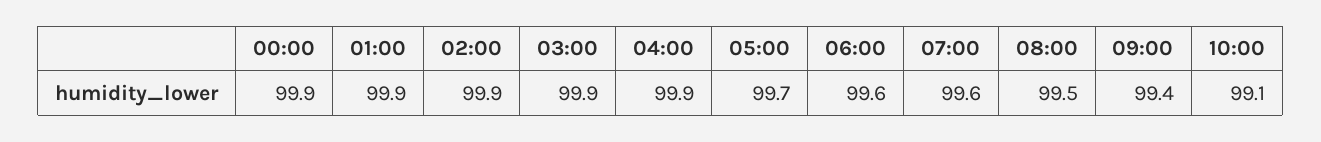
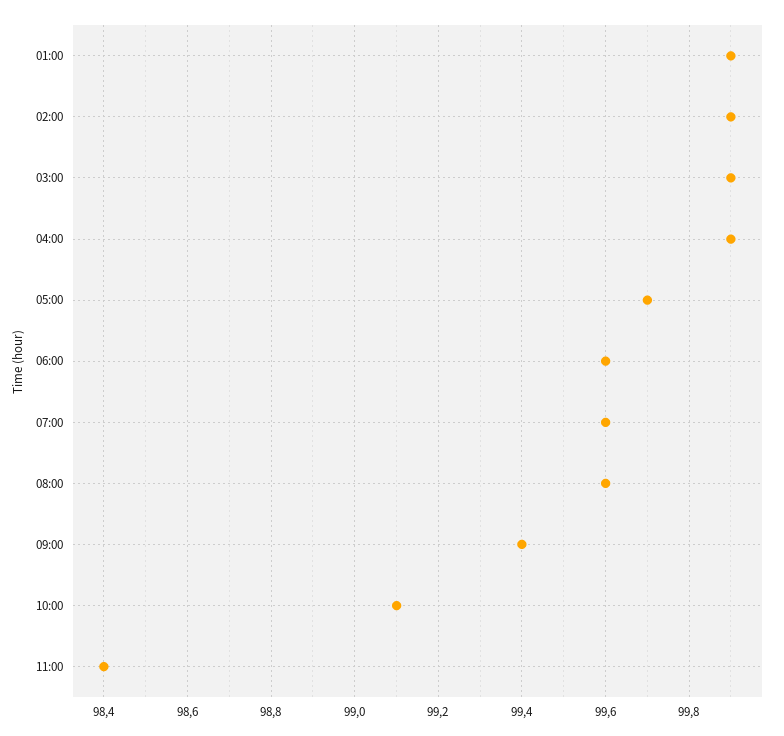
00:00: 99.9 -> none
08:00: 99.5 -> 99.6
11:00: none -> 98.4

